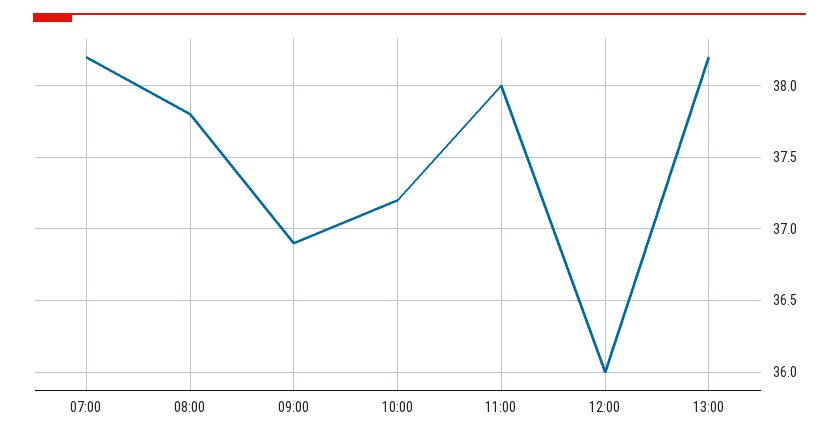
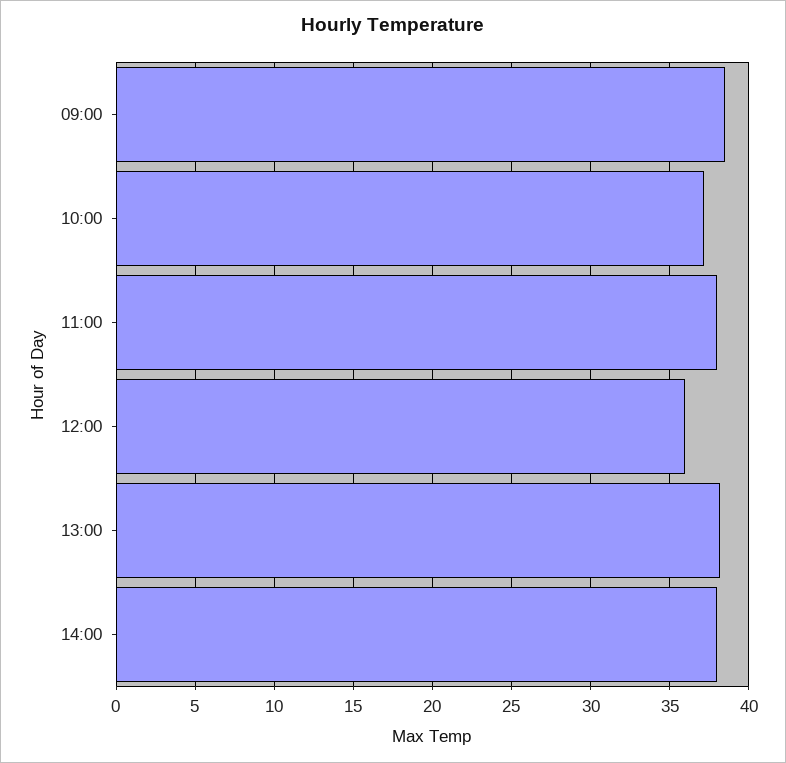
07:00: 38.2 -> none
08:00: 37.8 -> none
09:00: 36.9 -> 38.5
14:00: none -> 38

